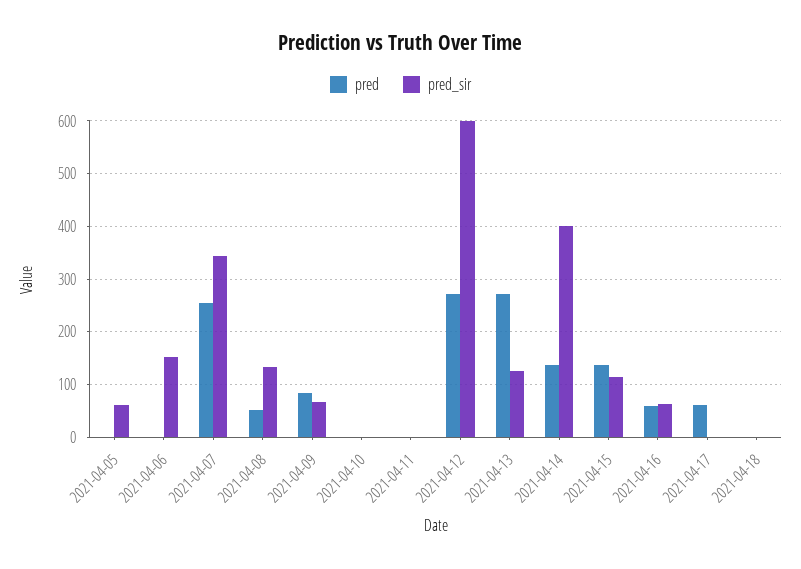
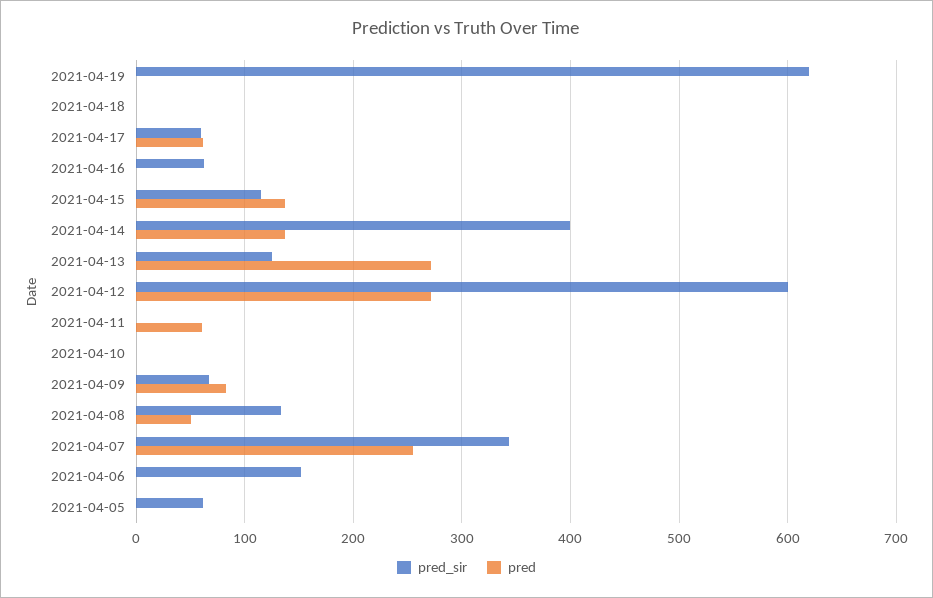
pred, 2021-04-11: 0 -> 60
pred, 2021-04-16: 60 -> 0
pred_sir, 2021-04-17: 0 -> 60
pred_sir, 2021-04-19: none -> 620
pred, 2021-04-19: none -> 0

